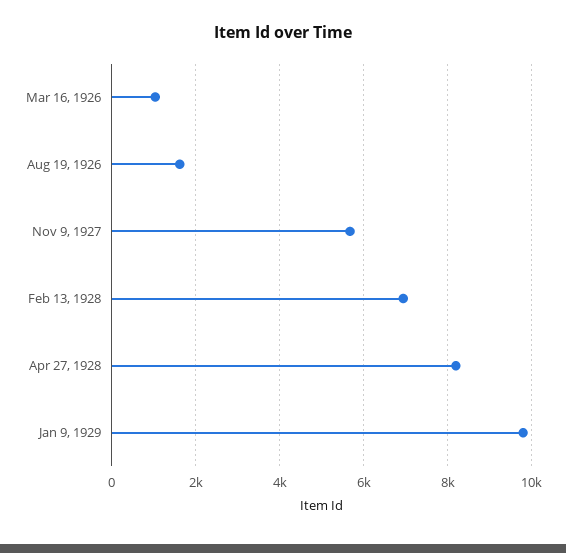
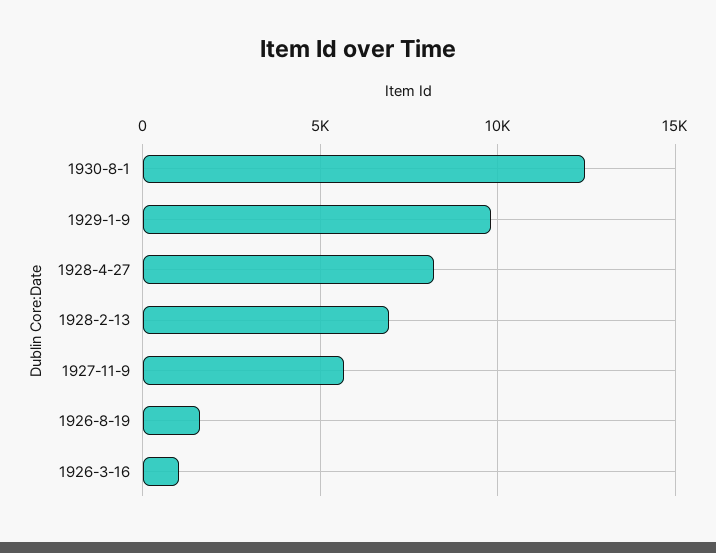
1930-8-1: none -> 12500

